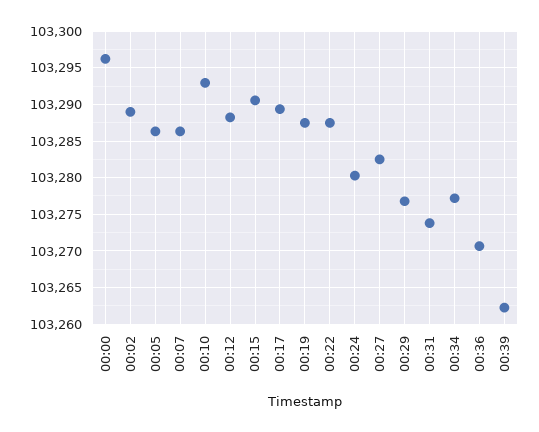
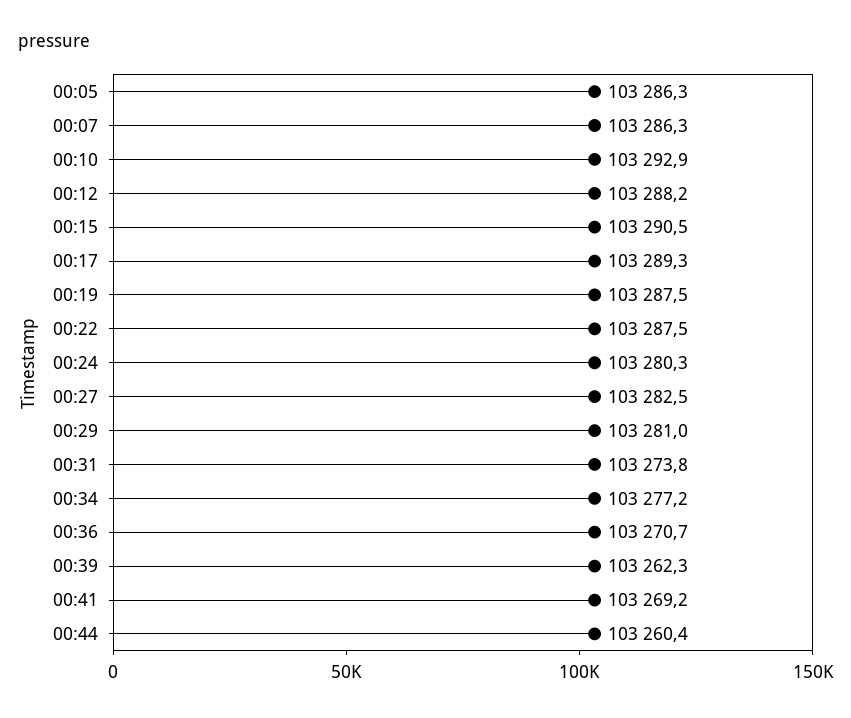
00:00: 103296 -> none
00:02: 103289 -> none
00:29: 103277 -> 103281
00:41: none -> 103269.2
00:44: none -> 103260.4

